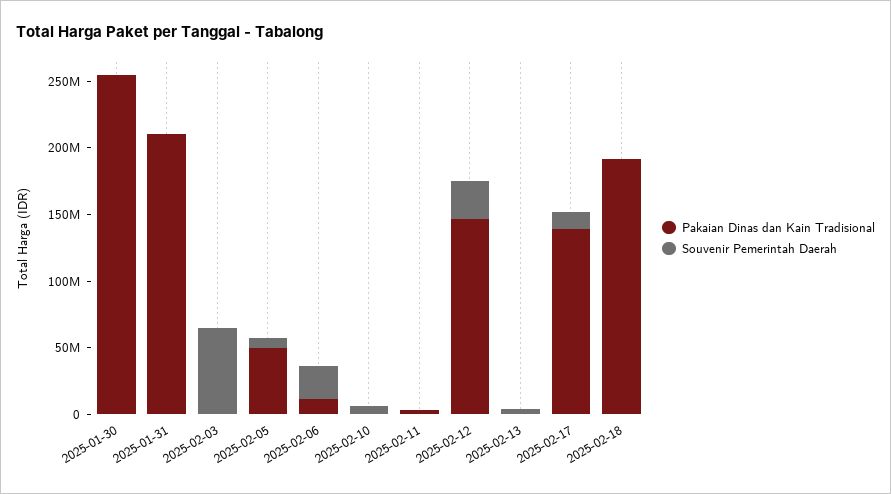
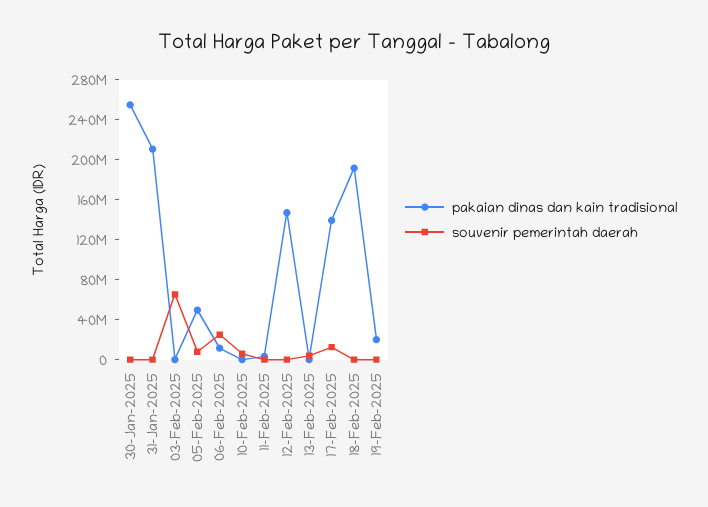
Souvenir Pemerintah Daerah, 2025-02-12: 30000000 -> 0
Pakaian Dinas dan Kain Tradisional, 19-Feb-2025: none -> 20000000
Souvenir Pemerintah Daerah, 19-Feb-2025: none -> 0

